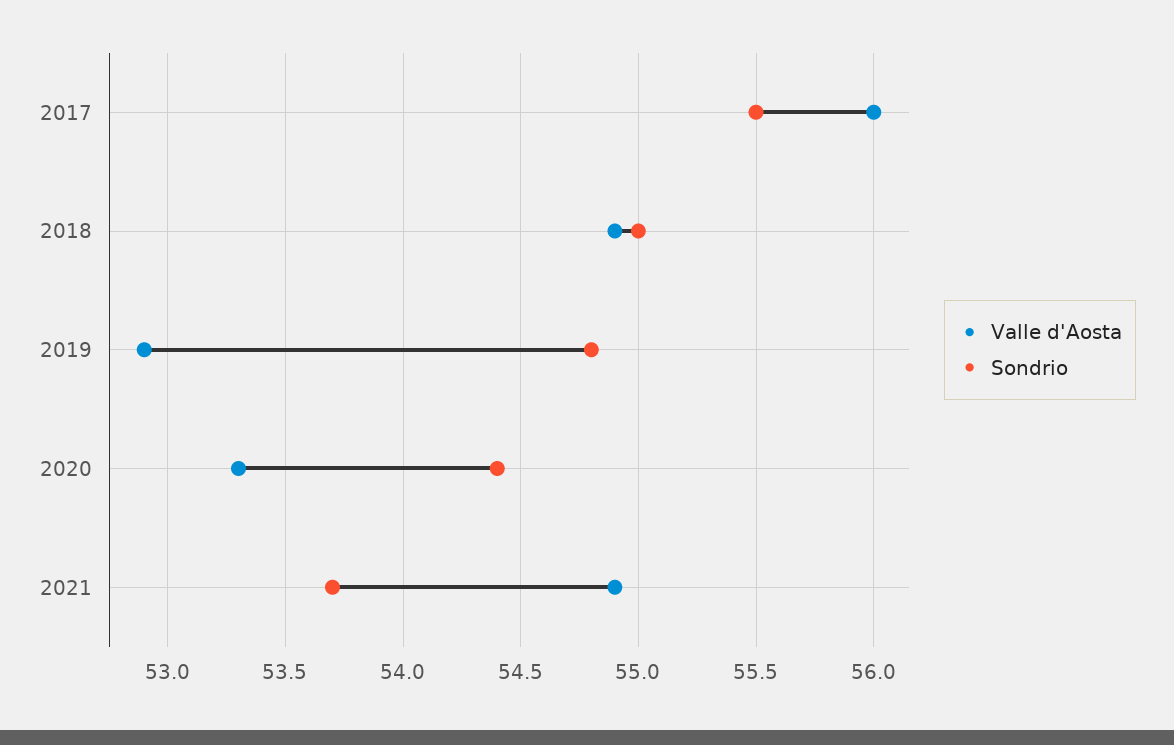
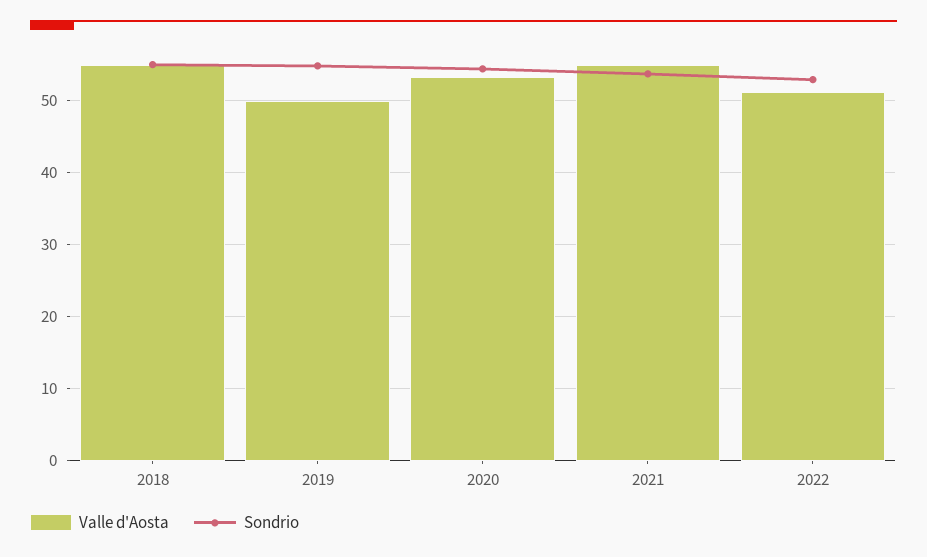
Valle d'Aosta, 2017: 56 -> none
Sondrio, 2017: 55.5 -> none
Valle d'Aosta, 2019: 52.9 -> 50
Valle d'Aosta, 2022: none -> 51
Sondrio, 2022: none -> 53

